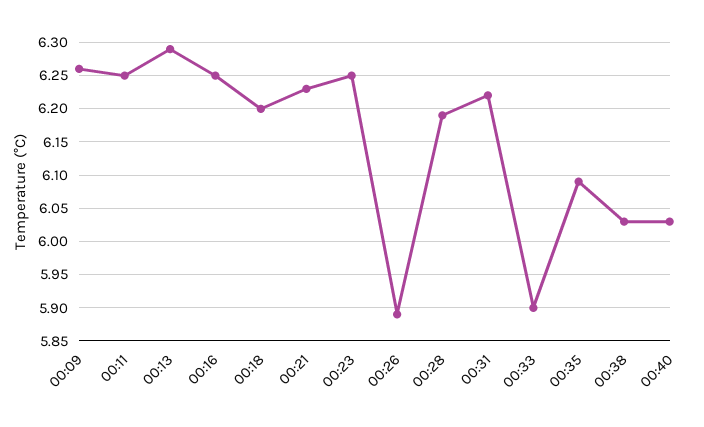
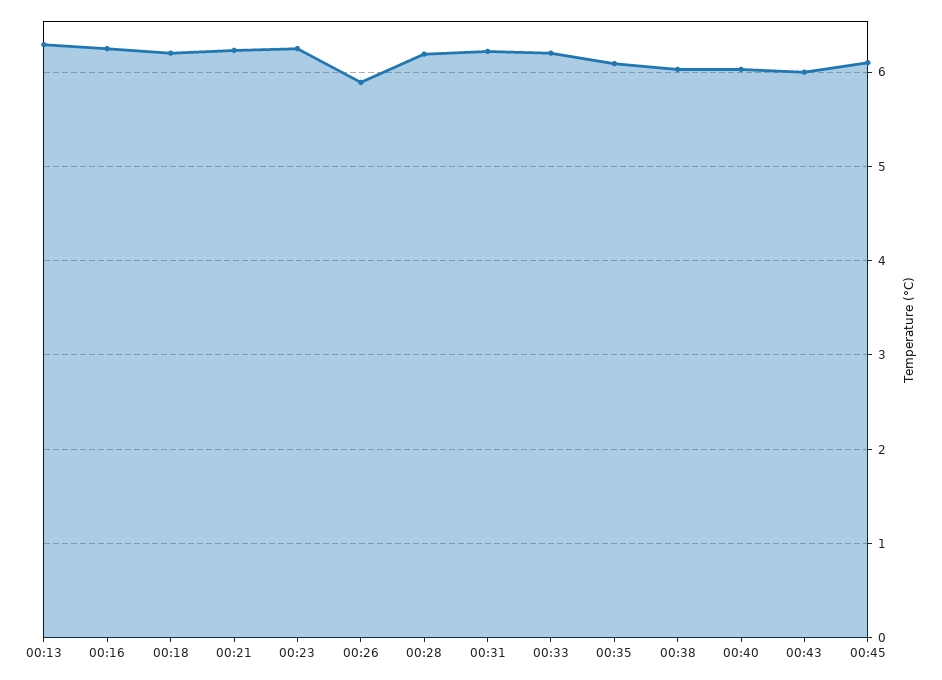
00:09: 6.26 -> none
00:11: 6.25 -> none
00:33: 5.9 -> 6.2
00:43: none -> 6
00:45: none -> 6.1

